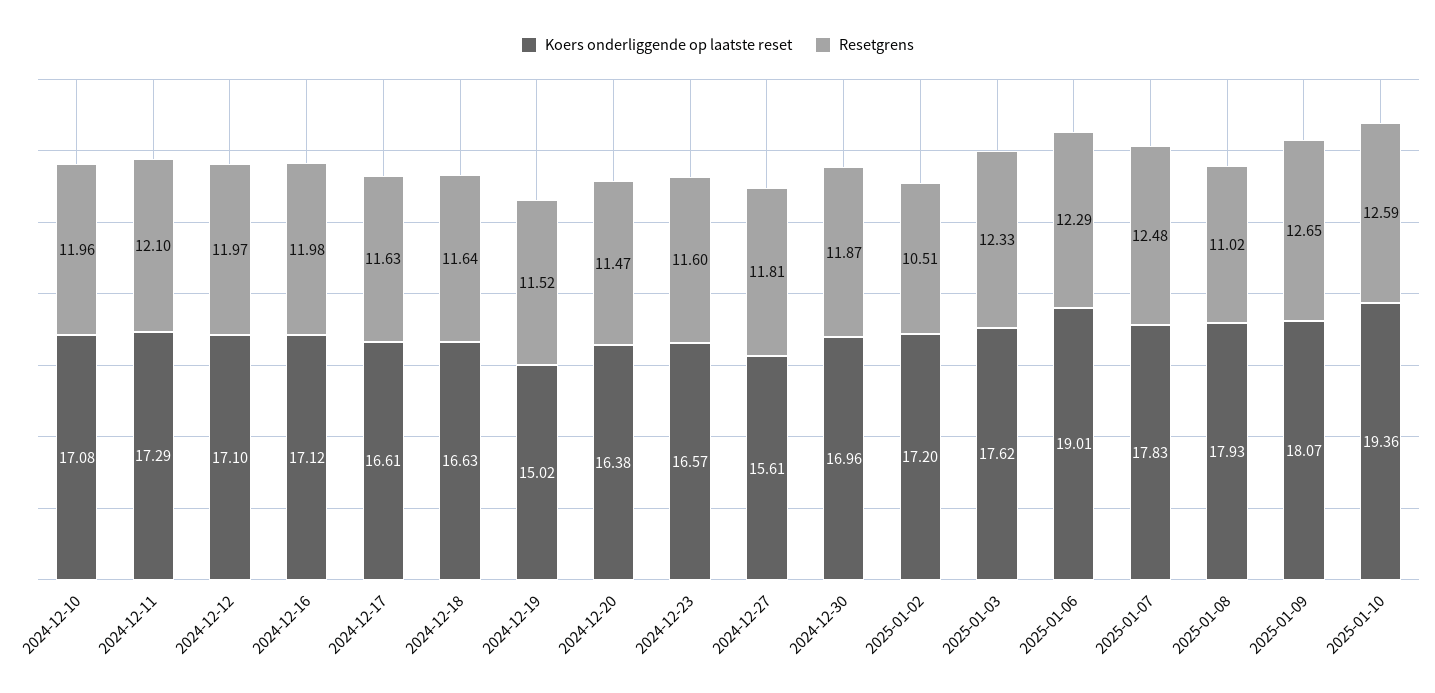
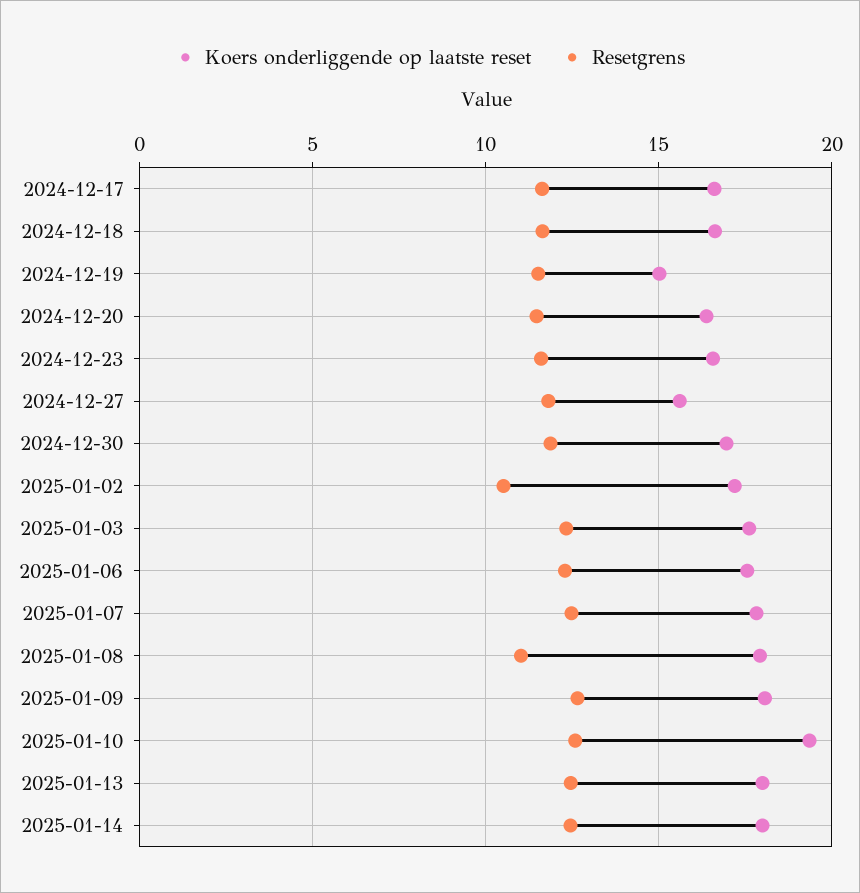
Koers onderliggende op laatste reset, 2024-12-10: 17.08 -> none
Resetgrens, 2024-12-10: 11.96 -> none
Koers onderliggende op laatste reset, 2024-12-11: 17.29 -> none
Resetgrens, 2024-12-11: 12.1 -> none
Koers onderliggende op laatste reset, 2024-12-12: 17.1 -> none
Resetgrens, 2024-12-12: 11.97 -> none
Koers onderliggende op laatste reset, 2024-12-16: 17.12 -> none
Resetgrens, 2024-12-16: 11.98 -> none
Koers onderliggende op laatste reset, 2025-01-06: 19.01 -> 17.5
Koers onderliggende op laatste reset, 2025-01-13: none -> 18
Resetgrens, 2025-01-13: none -> 12.5
Koers onderliggende op laatste reset, 2025-01-14: none -> 18
Resetgrens, 2025-01-14: none -> 12.5

